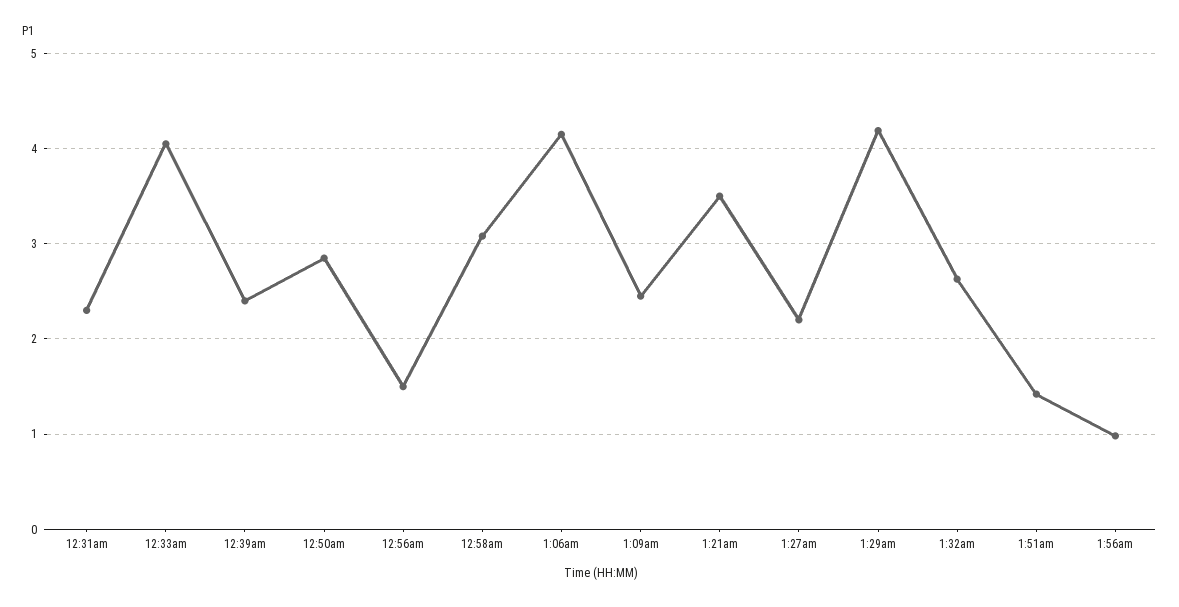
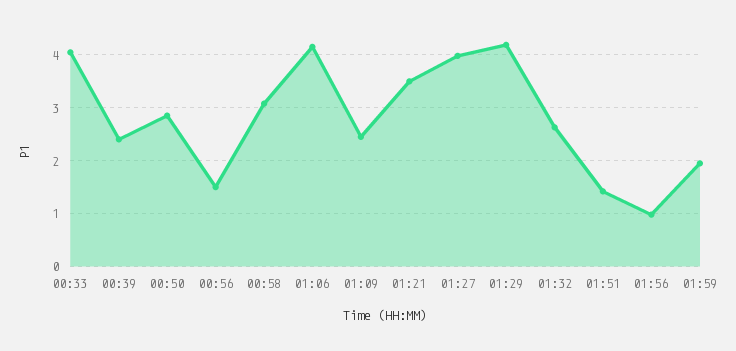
12:31am: 2.3 -> none
1:27am: 2.2 -> 4
01:59: none -> 2

